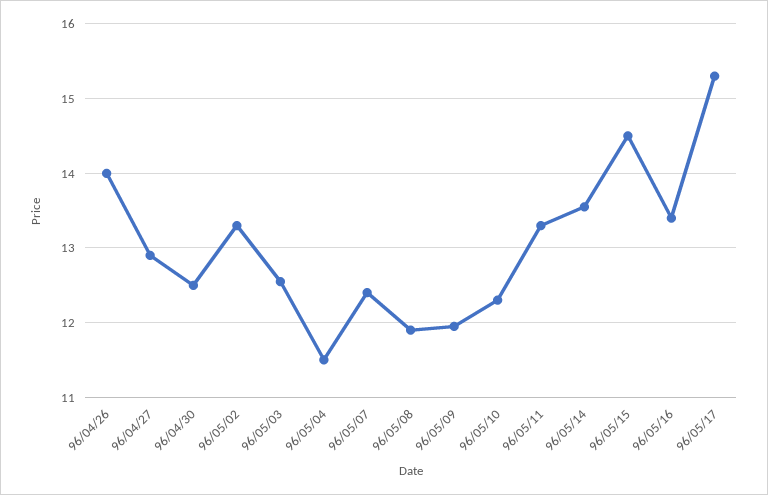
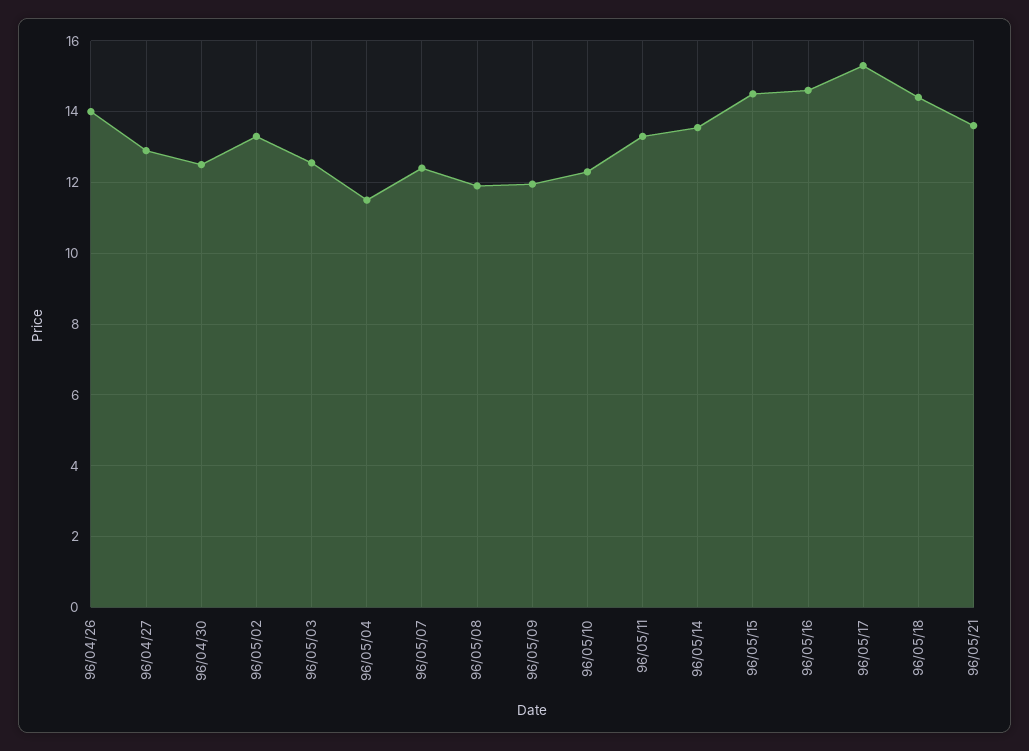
96/05/16: 13.4 -> 14.6
96/05/18: none -> 14.4
96/05/21: none -> 13.6

